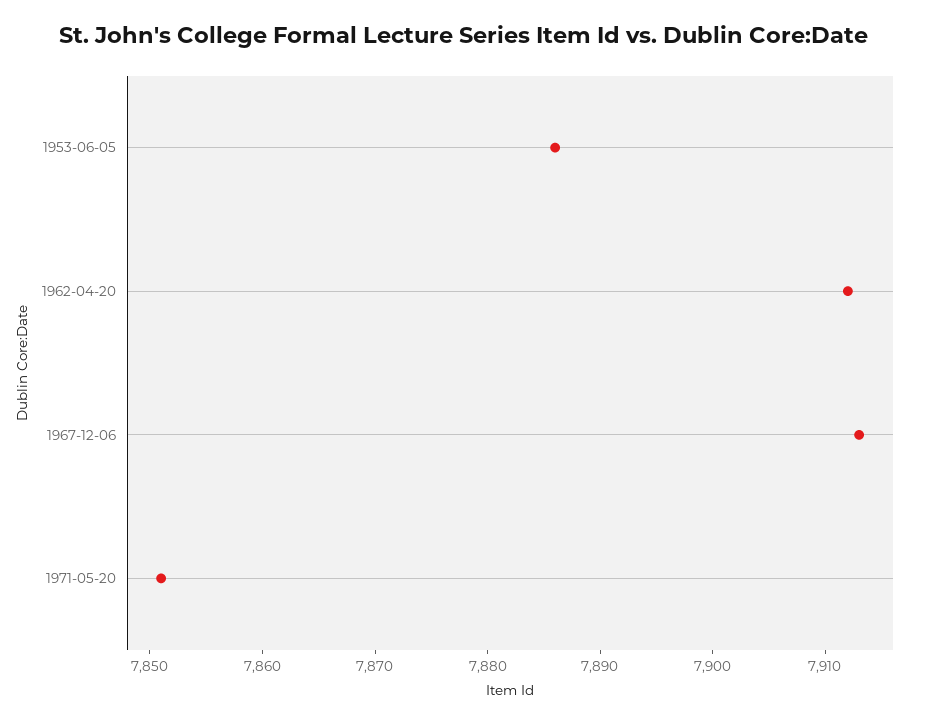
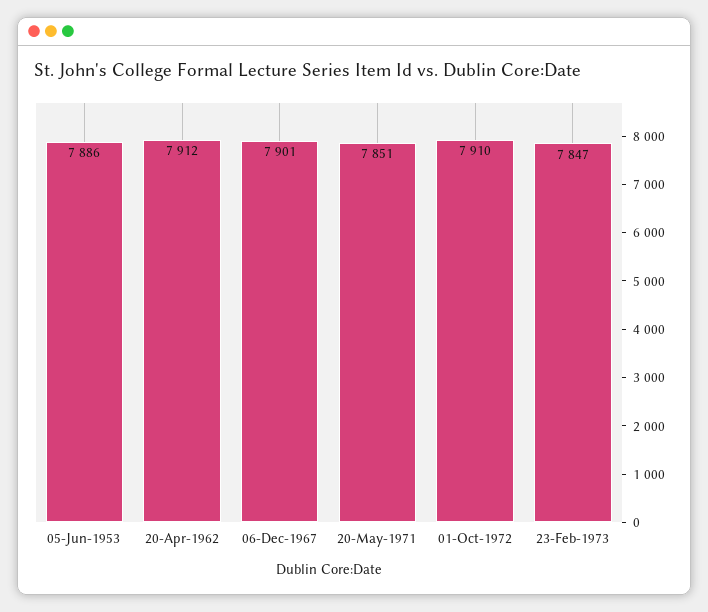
1967-12-06: 7913 -> 7901
01-Oct-1972: none -> 7910
23-Feb-1973: none -> 7847

